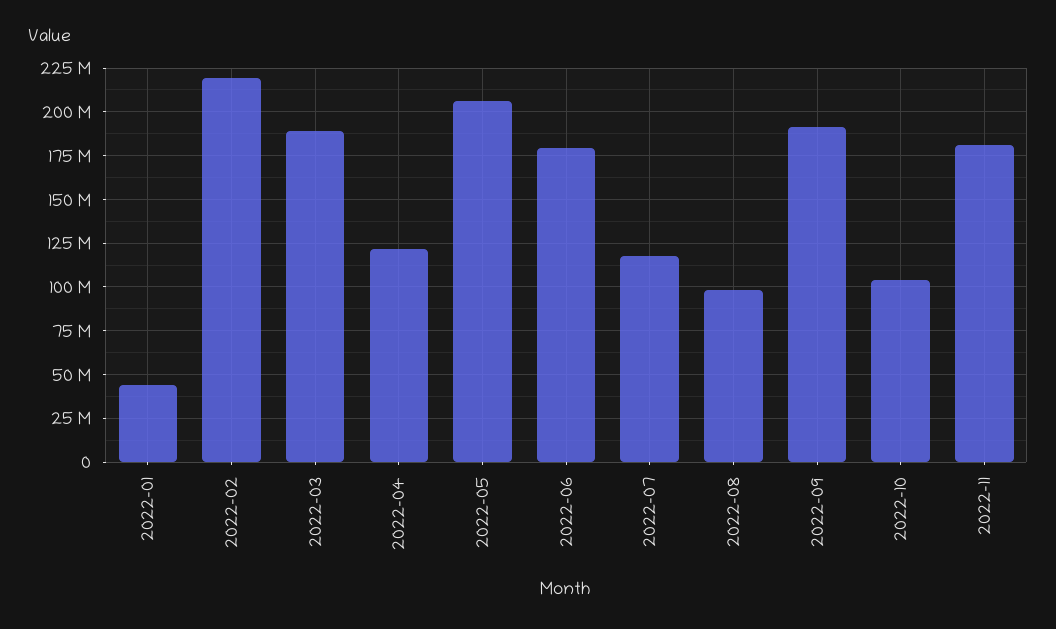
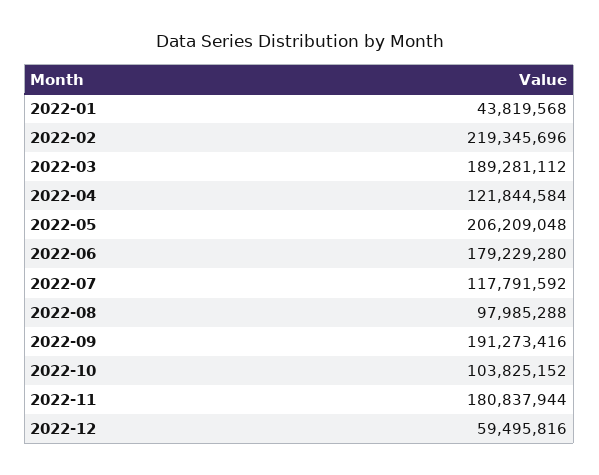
2022-12: none -> 59495816

